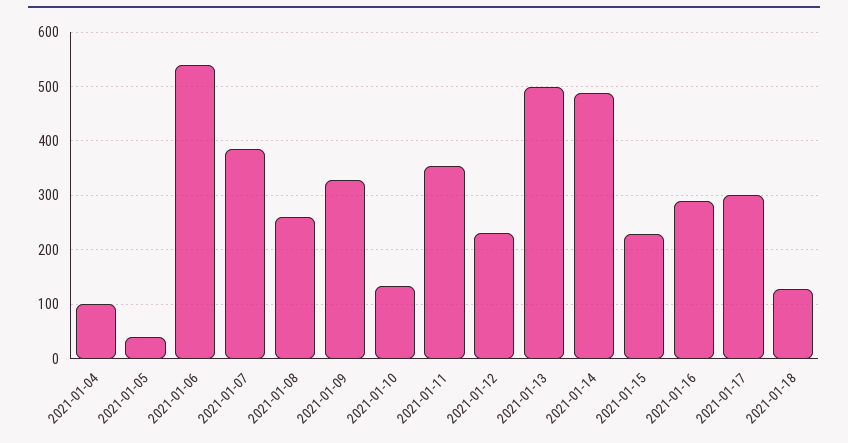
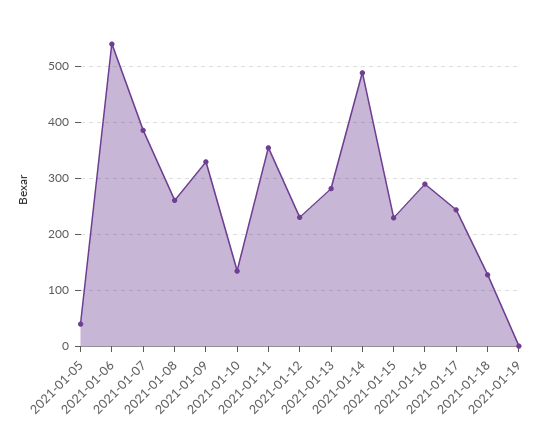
2021-01-04: 100 -> none
2021-01-13: 500 -> 280
2021-01-17: 300 -> 240
2021-01-19: none -> 0

